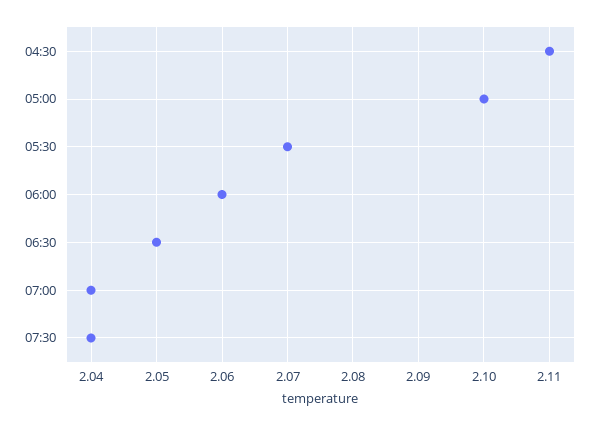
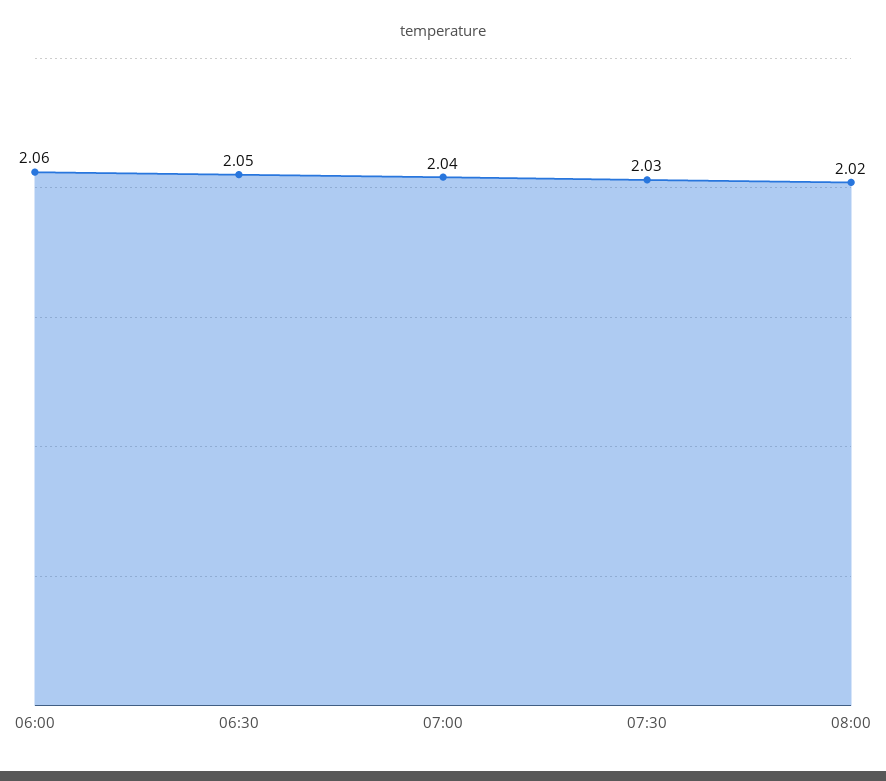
04:30: 2.11 -> none
05:00: 2.1 -> none
05:30: 2.07 -> none
07:30: 2.04 -> 2.03
08:00: none -> 2.02

